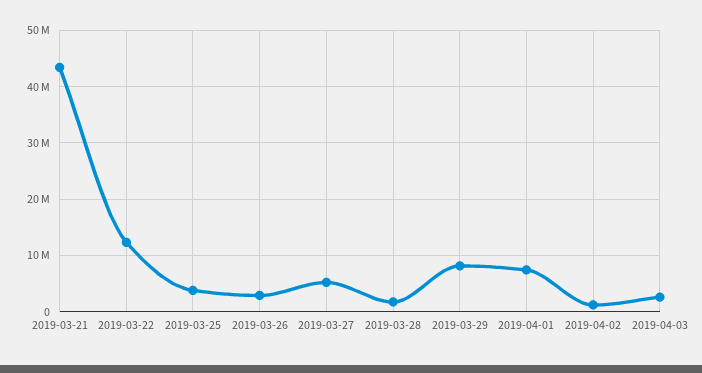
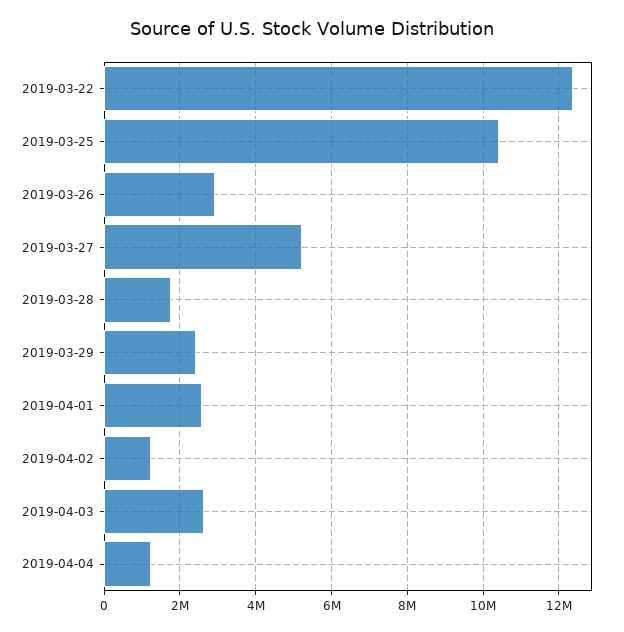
2019-03-21: 44000000 -> none
2019-03-25: 4000000 -> 10400000
2019-03-29: 8000000 -> 2400000
2019-04-01: 8000000 -> 2600000
2019-04-04: none -> 1200000

